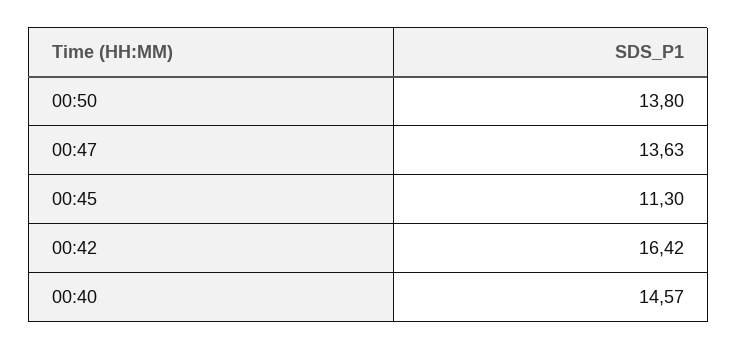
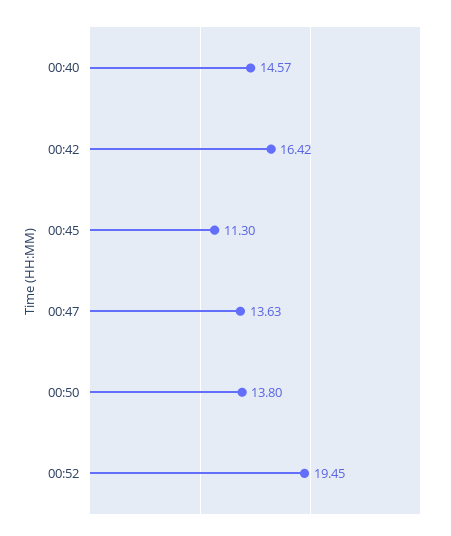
00:52: none -> 19.45

